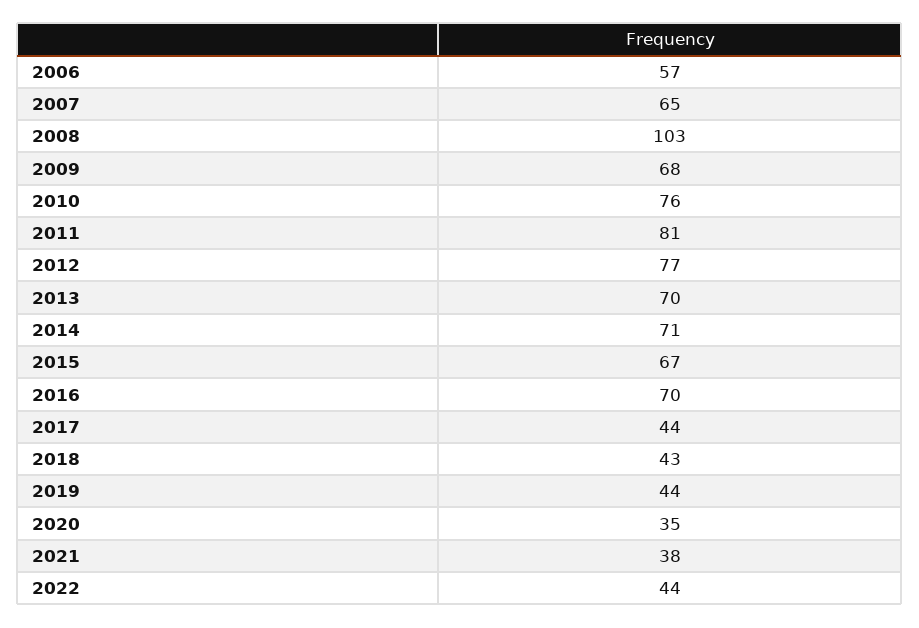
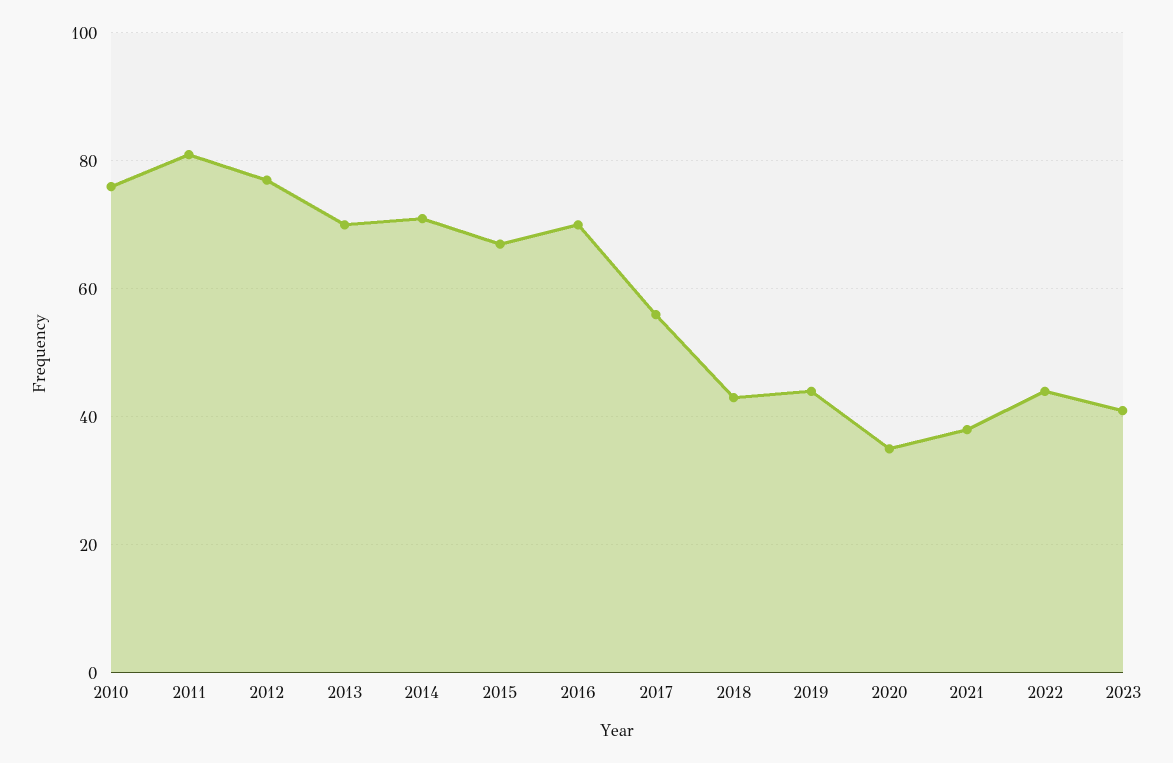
2006: 57 -> none
2007: 65 -> none
2008: 103 -> none
2009: 68 -> none
2017: 44 -> 55
2023: none -> 40

